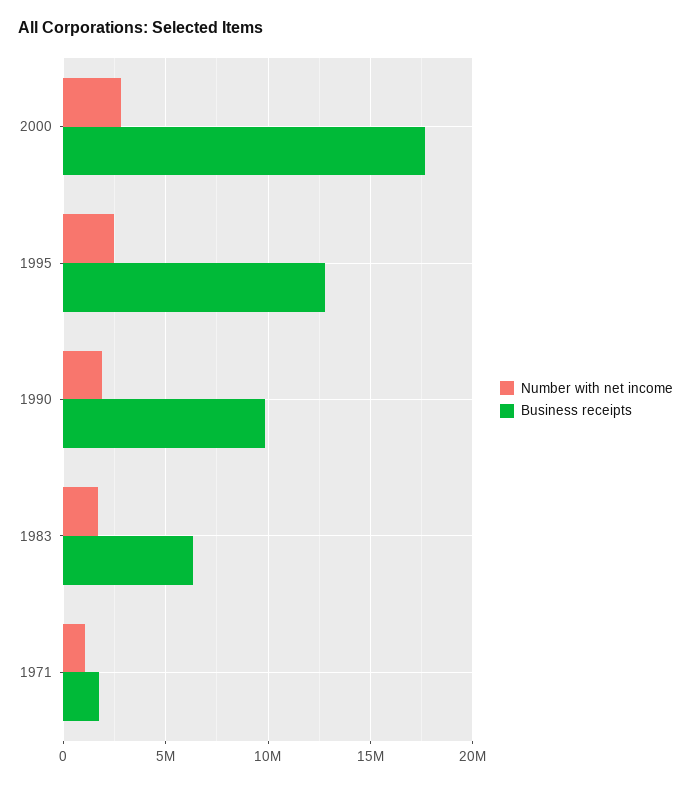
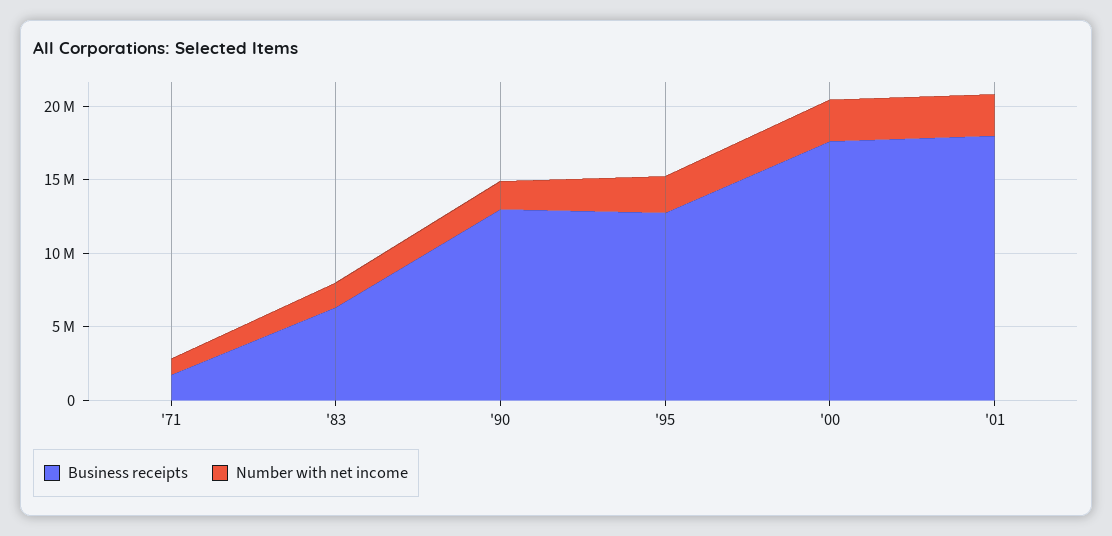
Business receipts, 1990: 10000000 -> 13000000
Business receipts, '01: none -> 18000000
Number with net income, '01: none -> 3000000

